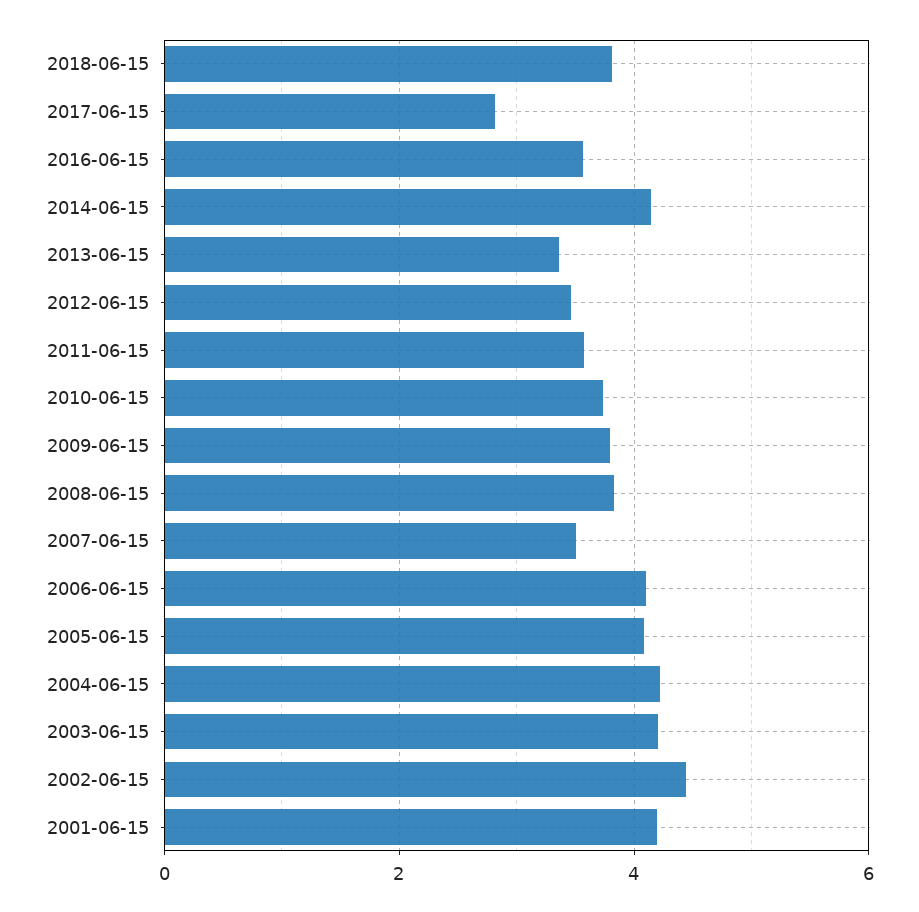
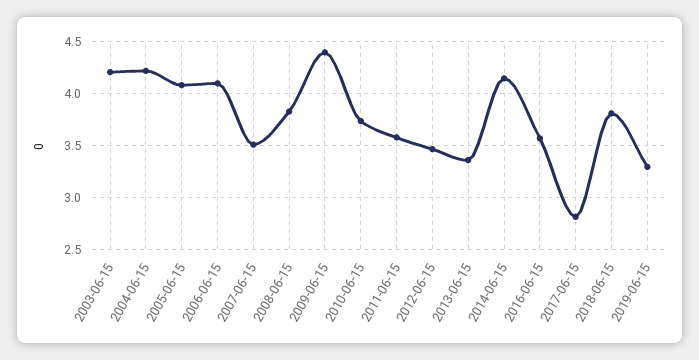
2009-06-15: 3.8 -> 4.4
2002-06-15: 4.4 -> none
2001-06-15: 4.2 -> none
2019-06-15: none -> 3.3

